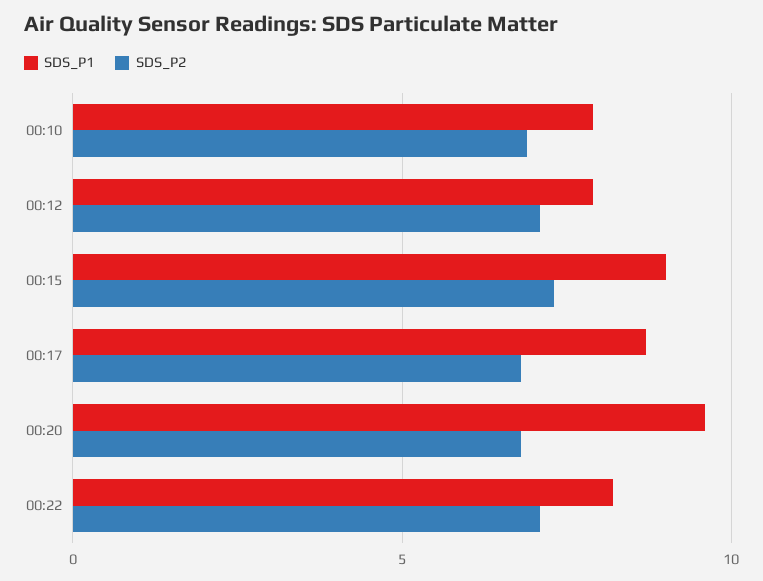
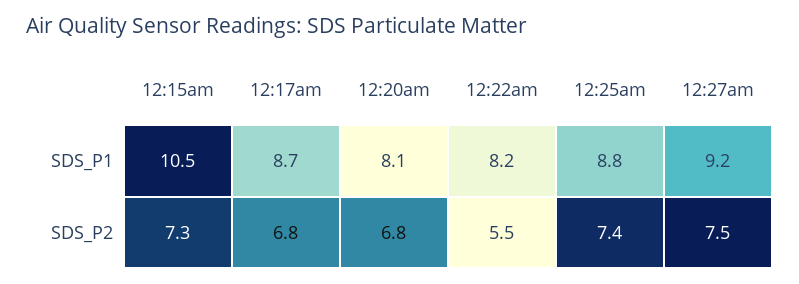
SDS_P1, 00:10: 8 -> none
SDS_P2, 00:10: 7 -> none
SDS_P1, 00:12: 8 -> none
SDS_P2, 00:12: 7 -> none
SDS_P1, 00:15: 9 -> 10.5
SDS_P1, 00:20: 9.5 -> 8.1
SDS_P2, 00:22: 7 -> 5.5
SDS_P1, 12:25am: none -> 8.8
SDS_P1, 12:27am: none -> 9.2
SDS_P2, 12:25am: none -> 7.4
SDS_P2, 12:27am: none -> 7.5

